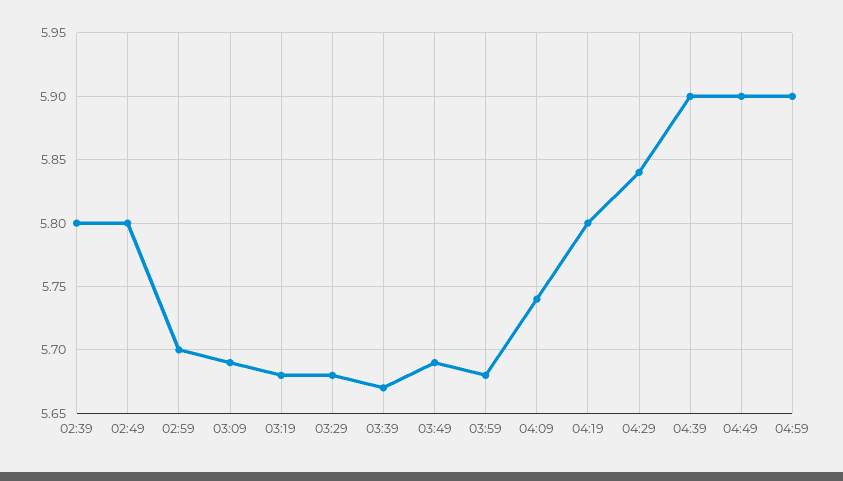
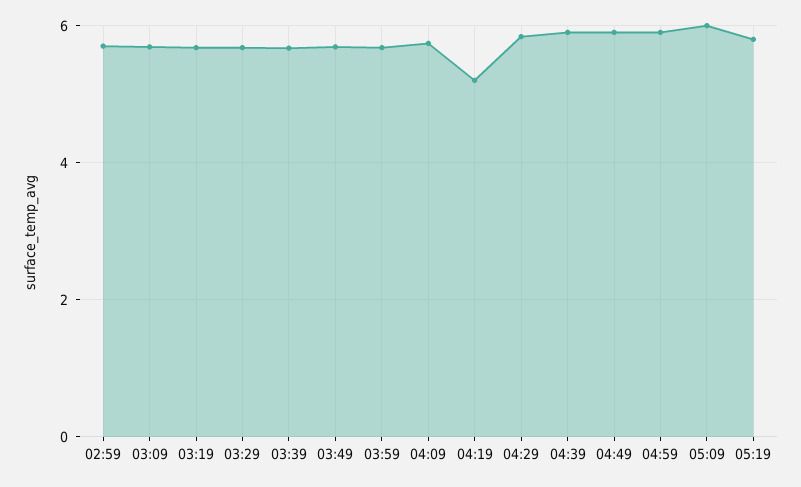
02:39: 5.8 -> none
02:49: 5.8 -> none
04:19: 5.8 -> 5.2
05:09: none -> 6
05:19: none -> 5.8

